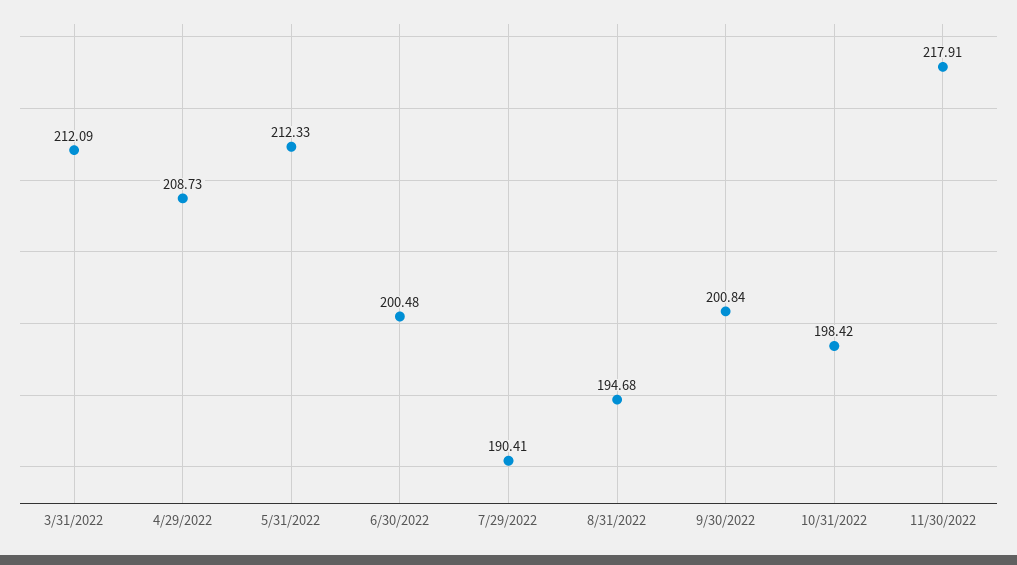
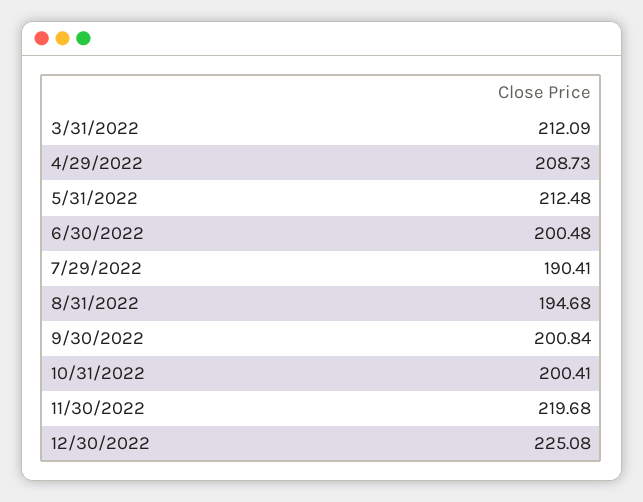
5/31/2022: 212.33 -> 212.48
10/31/2022: 198.42 -> 200.41
11/30/2022: 217.91 -> 219.68
12/30/2022: none -> 225.08

